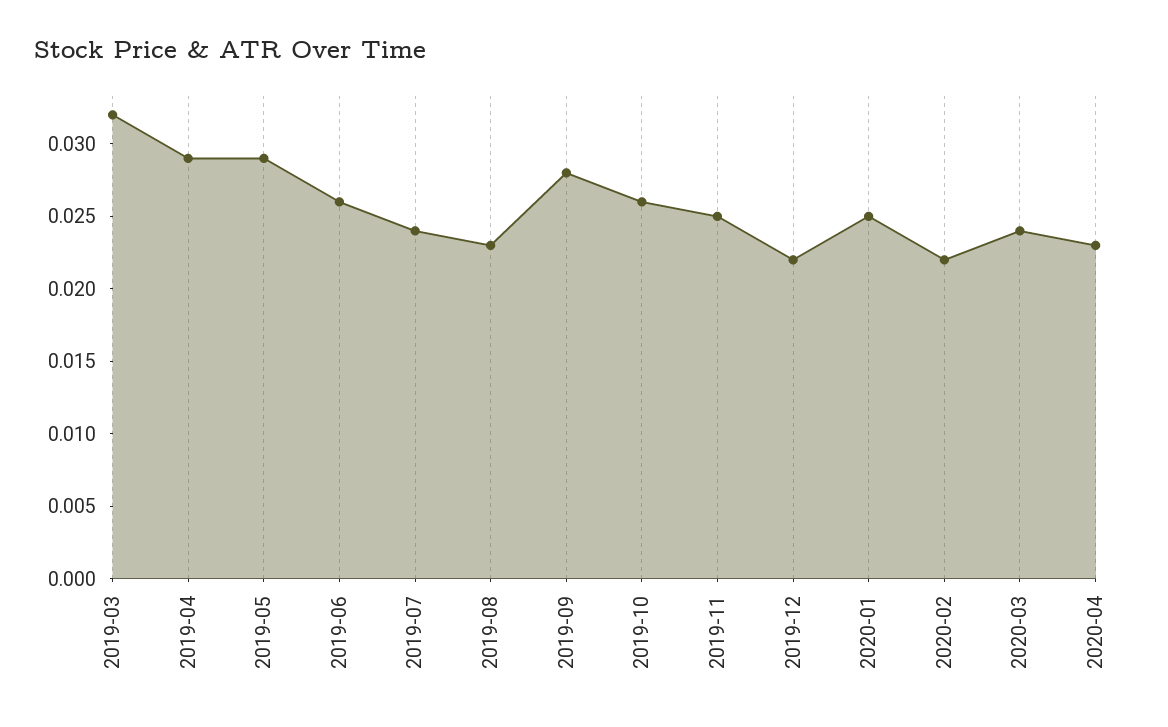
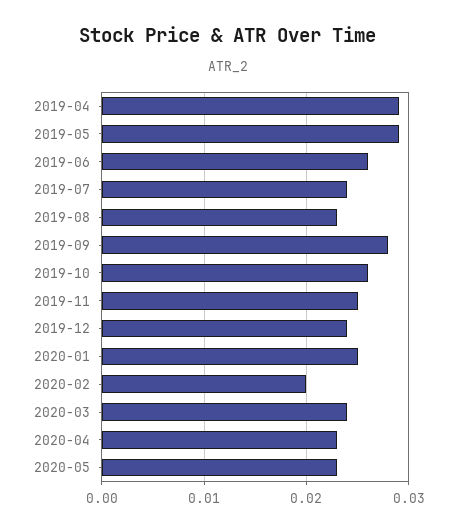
2019-03: 0.032 -> none
2019-12: 0.022 -> 0.024
2020-02: 0.022 -> 0.02
2020-05: none -> 0.023

